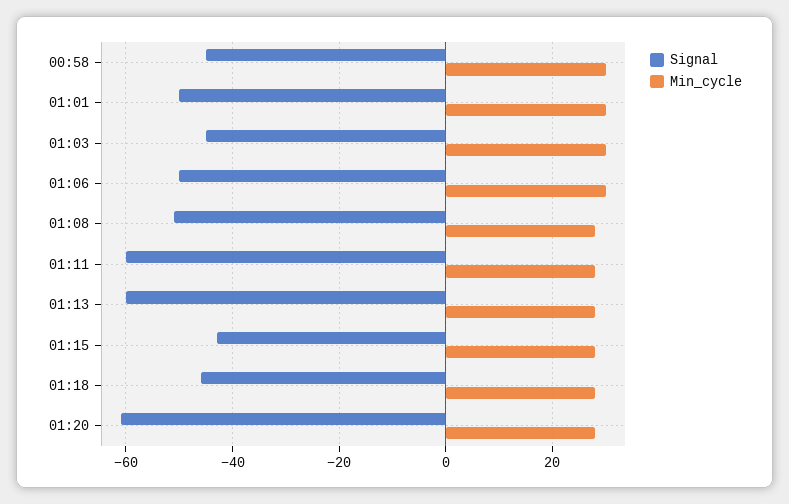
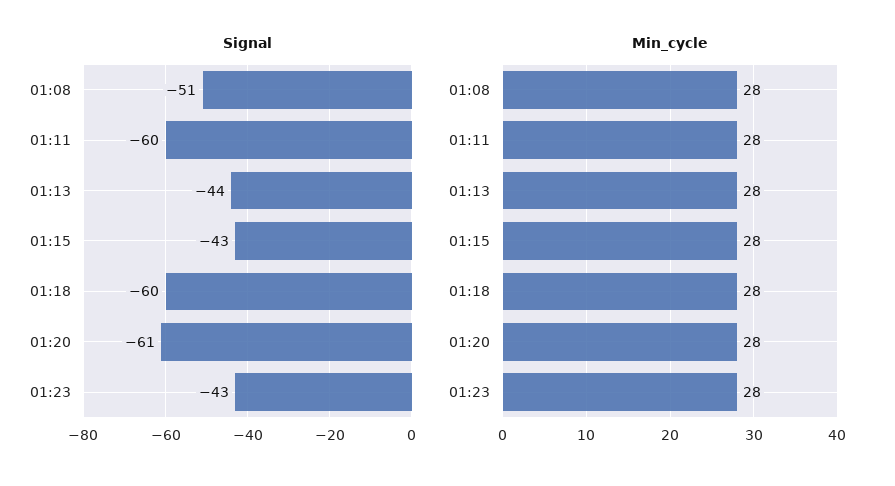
Signal, 00:58: -45 -> none
Min_cycle, 00:58: 30 -> none
Signal, 01:01: -50 -> none
Min_cycle, 01:01: 30 -> none
Signal, 01:03: -45 -> none
Min_cycle, 01:03: 30 -> none
Signal, 01:06: -50 -> none
Min_cycle, 01:06: 30 -> none
Signal, 01:13: -60 -> -44
Signal, 01:18: -45 -> -60
Signal, 01:23: none -> -43
Min_cycle, 01:23: none -> 28

